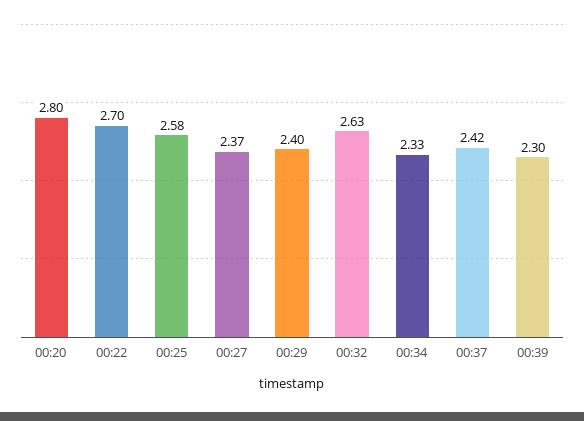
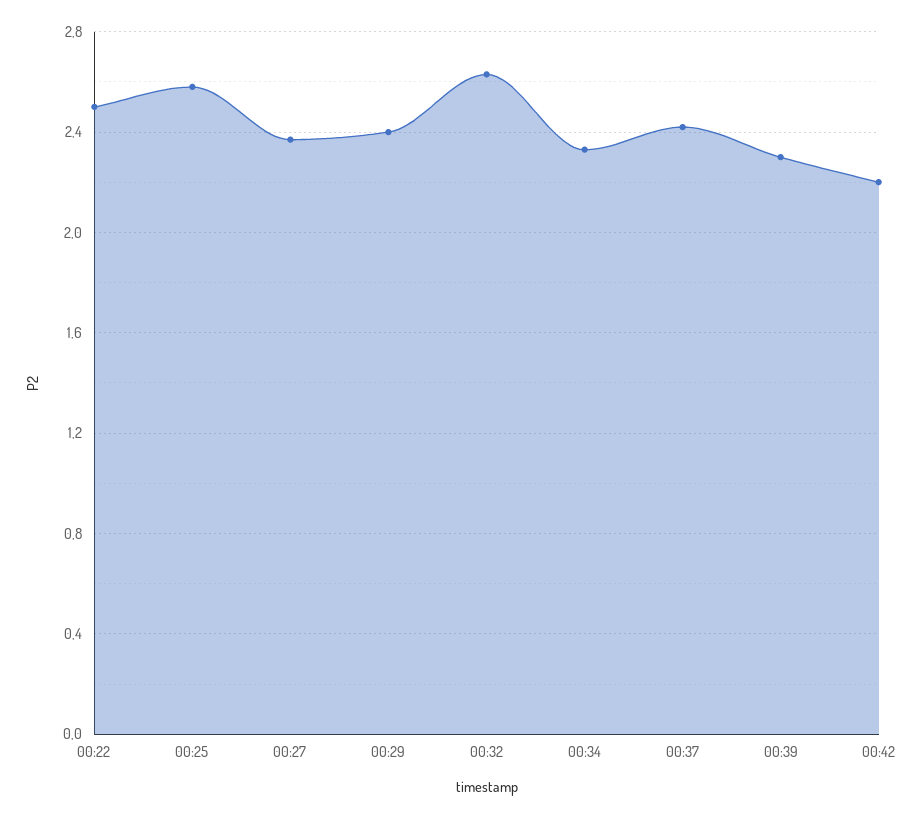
00:20: 2.8 -> none
00:22: 2.7 -> 2.5
00:42: none -> 2.2

